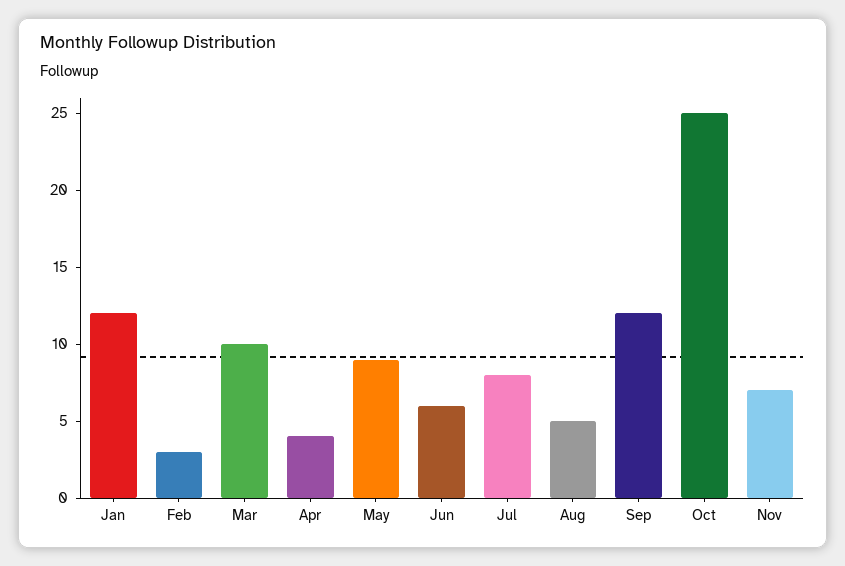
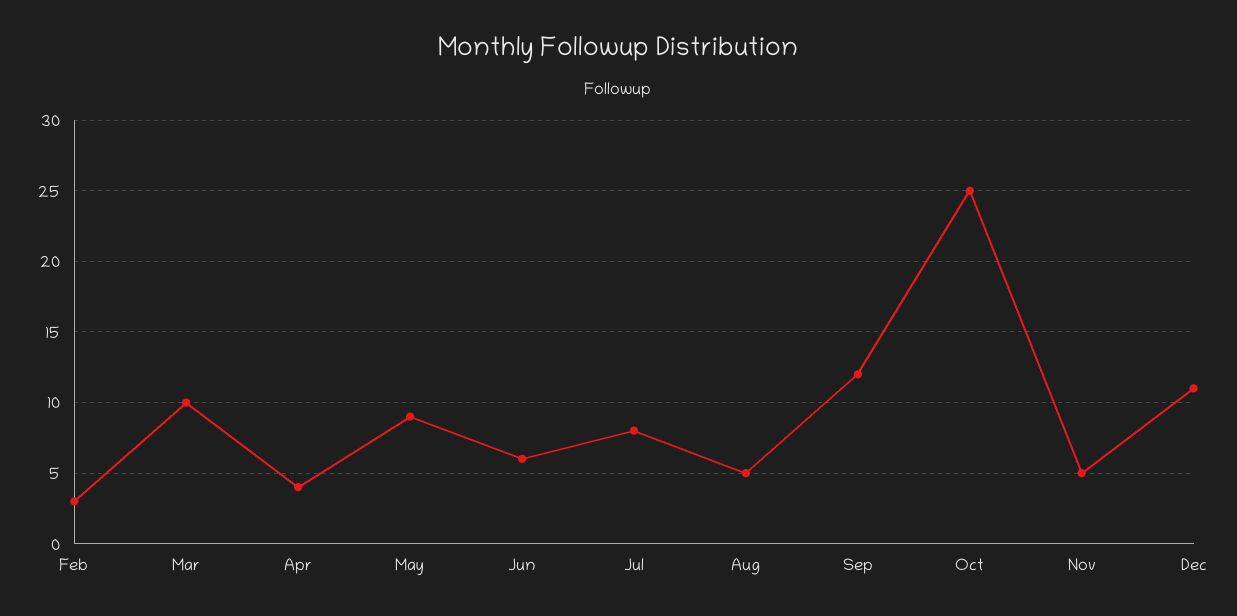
Jan: 12 -> none
Nov: 7 -> 5
Dec: none -> 11

